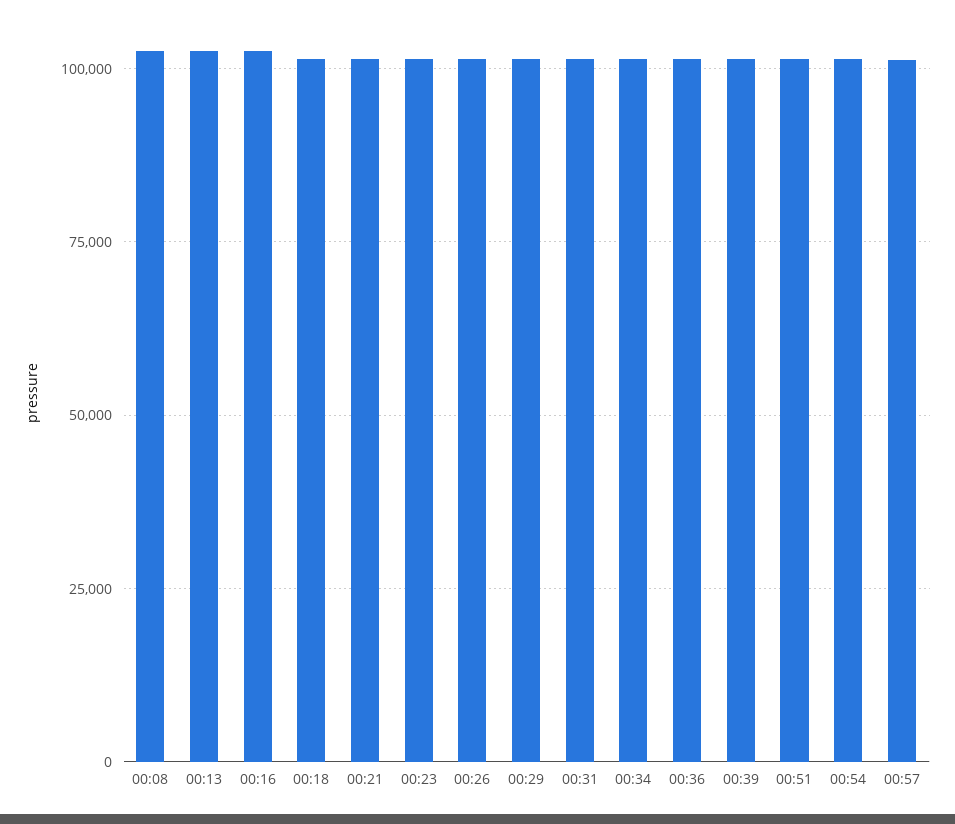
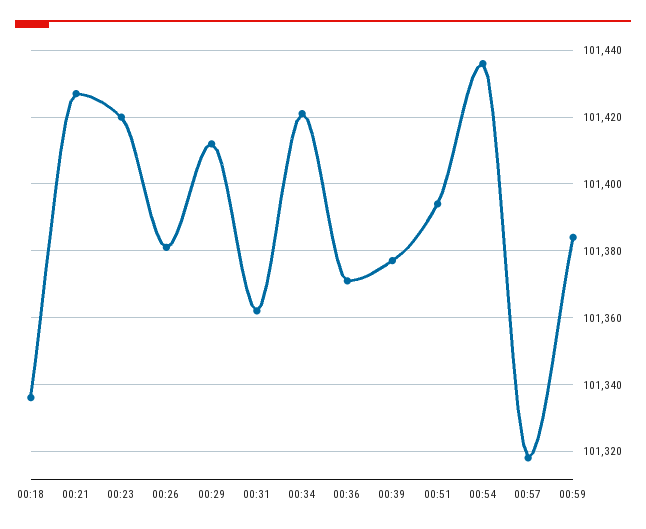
00:08: 102500 -> none
00:13: 102500 -> none
00:16: 102500 -> none
00:59: none -> 101385

